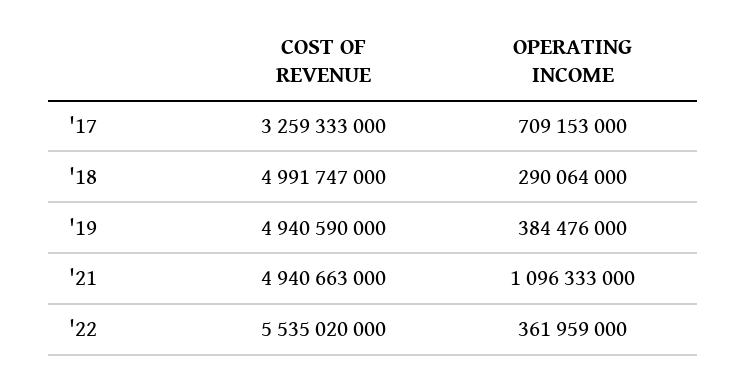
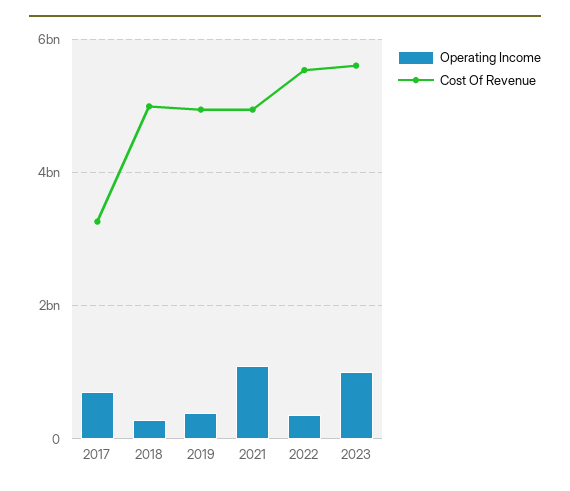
OPERATING INCOME, 2023: none -> 1000000000
COST OF REVENUE, 2023: none -> 5600000000

